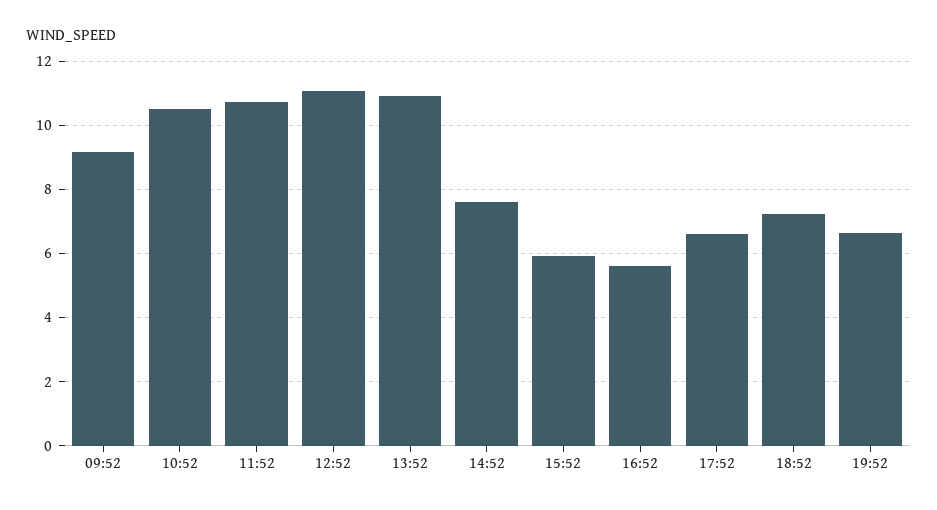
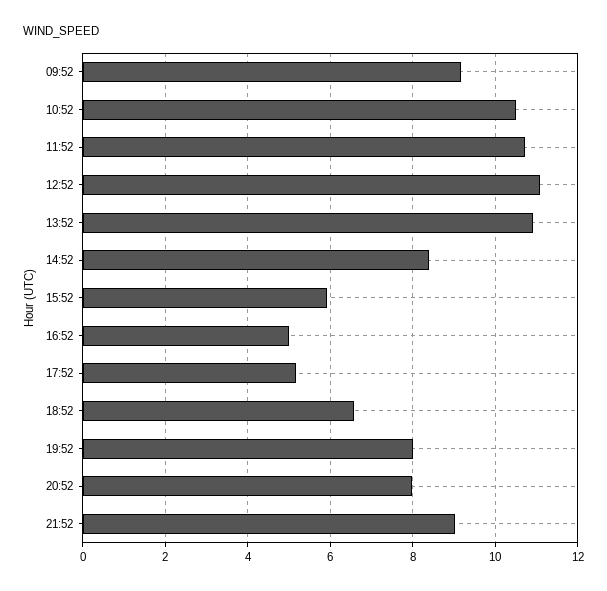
14:52: 7.6 -> 8.4
16:52: 5.6 -> 5
17:52: 6.6 -> 5.2
18:52: 7.2 -> 6.6
19:52: 6.6 -> 8
20:52: none -> 8
21:52: none -> 9

